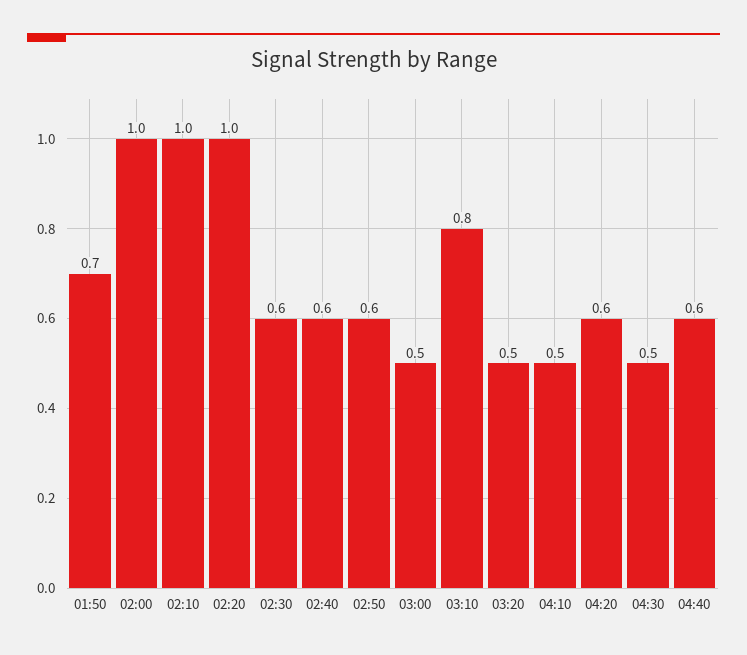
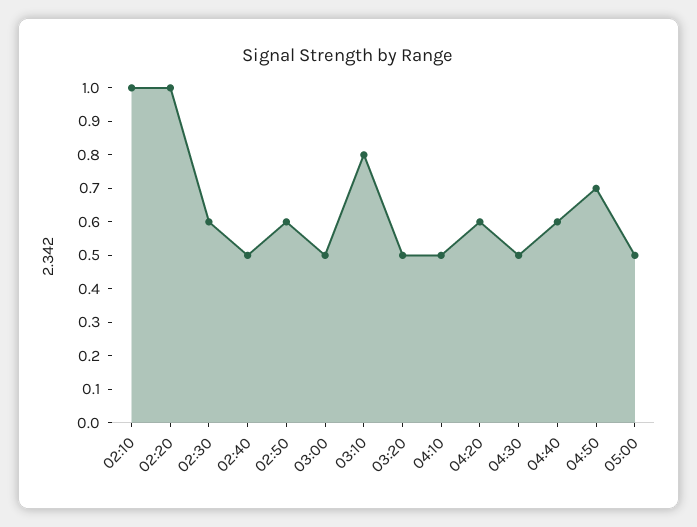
01:50: 0.7 -> none
02:00: 1 -> none
02:40: 0.6 -> 0.5
04:50: none -> 0.7
05:00: none -> 0.5

